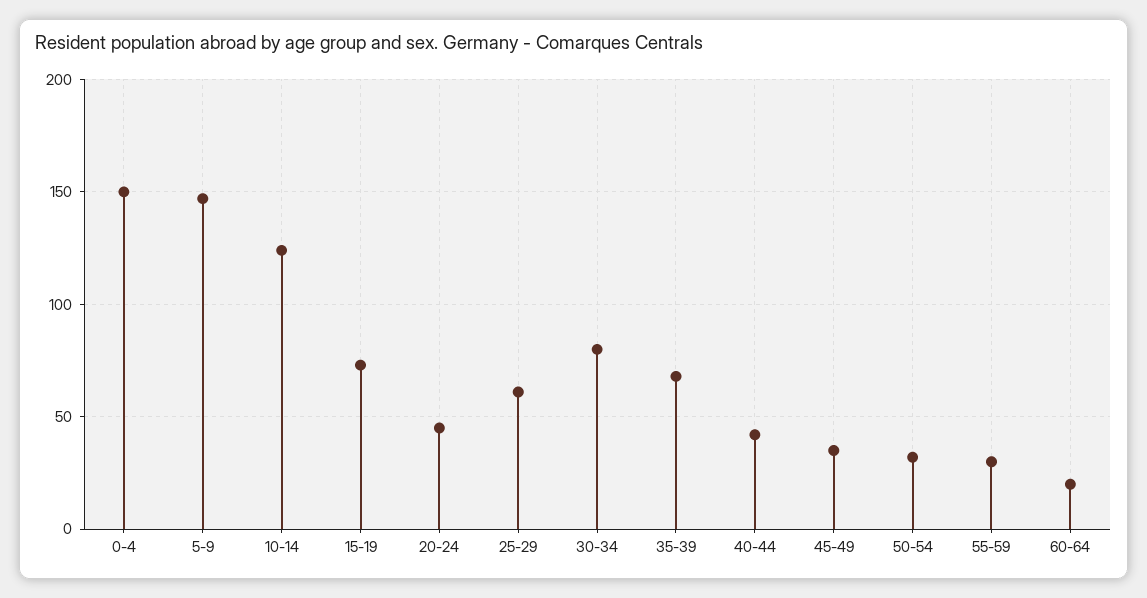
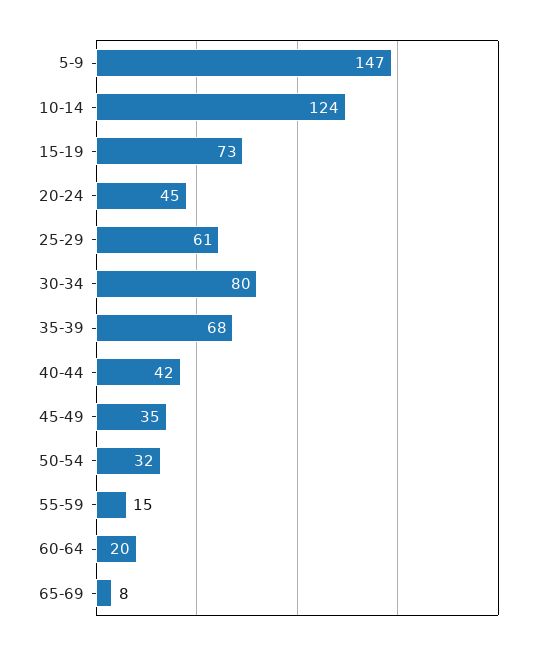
0-4: 150 -> none
55-59: 30 -> 15
65-69: none -> 8

